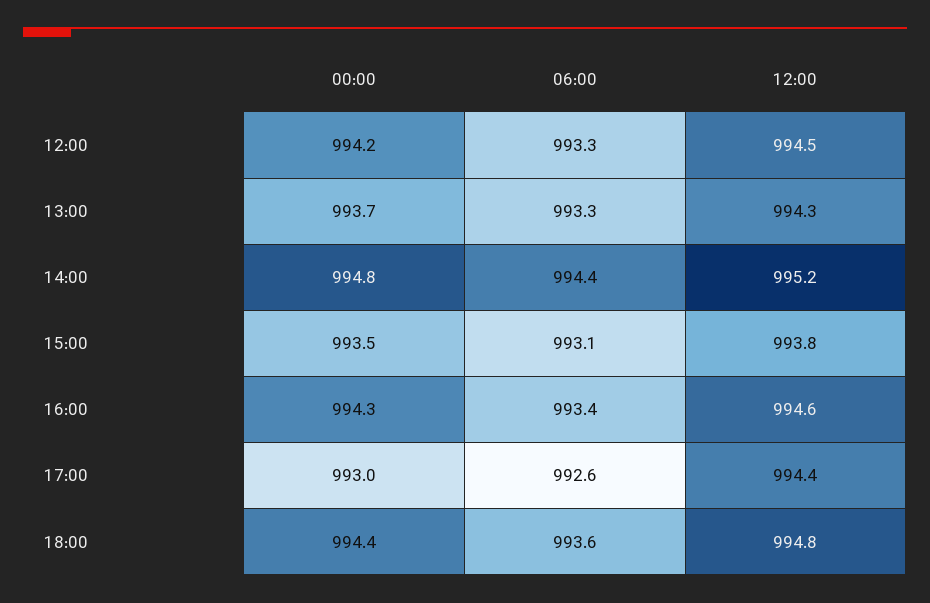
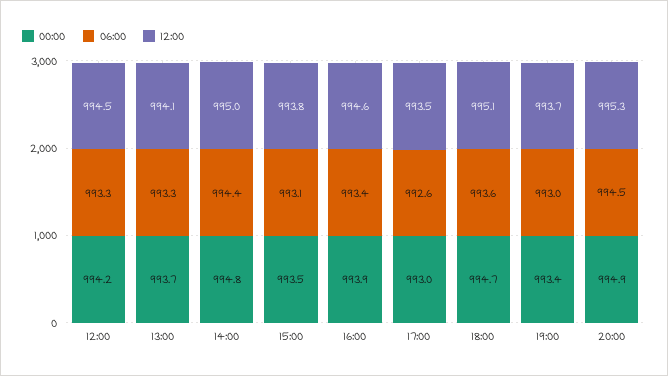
12:00, 13:00: 994.3 -> 994.1
12:00, 14:00: 995.2 -> 995
00:00, 16:00: 994.3 -> 993.9
12:00, 17:00: 994.4 -> 993.5
00:00, 18:00: 994.4 -> 994.7
12:00, 18:00: 994.8 -> 995.1
00:00, 19:00: none -> 993.4
06:00, 19:00: none -> 993
12:00, 19:00: none -> 993.7
00:00, 20:00: none -> 994.9
06:00, 20:00: none -> 994.5
12:00, 20:00: none -> 995.3

